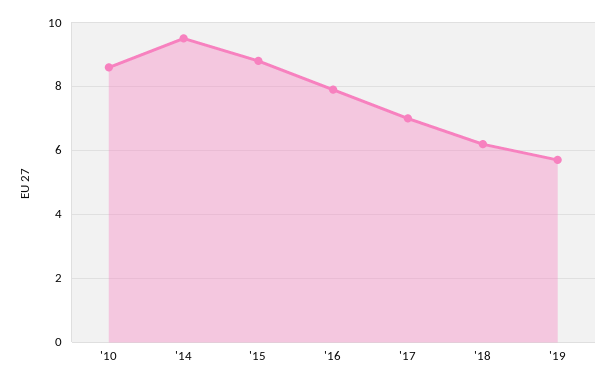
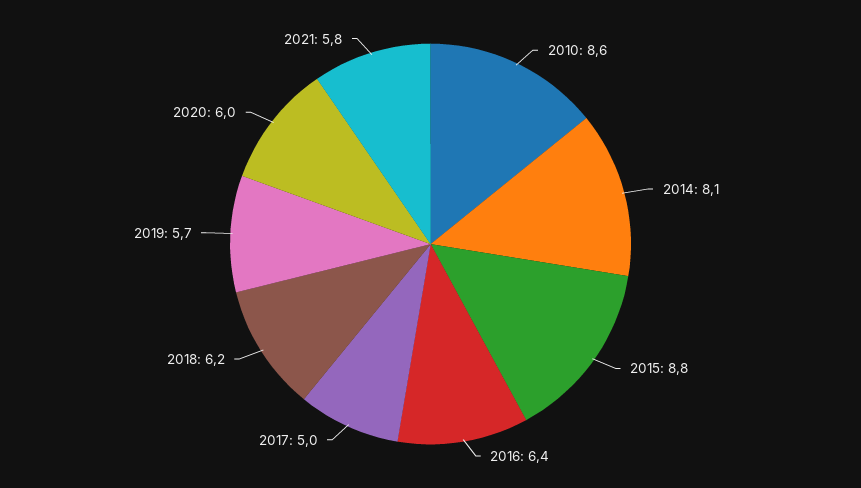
'14: 9.5 -> 8.1
'16: 8 -> 6.4
'17: 7 -> 5
2020: none -> 6
2021: none -> 5.8

